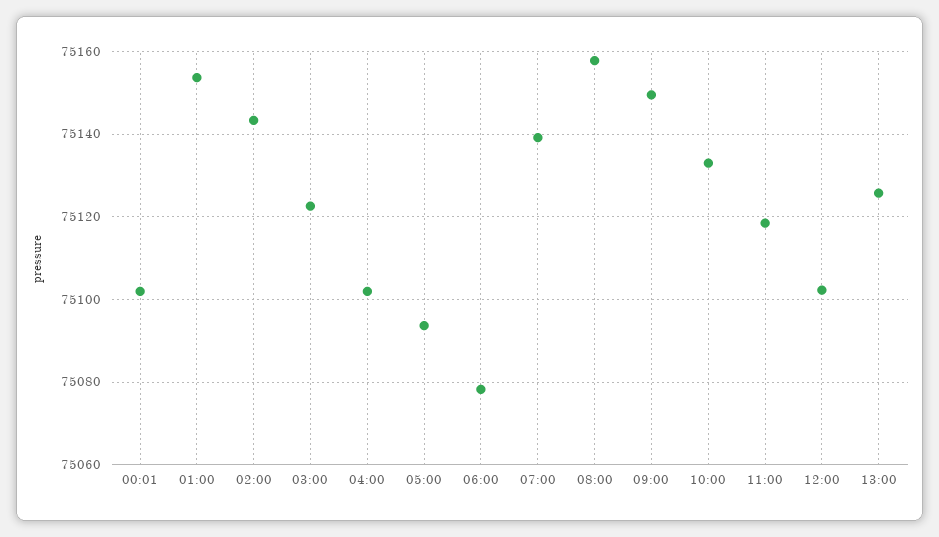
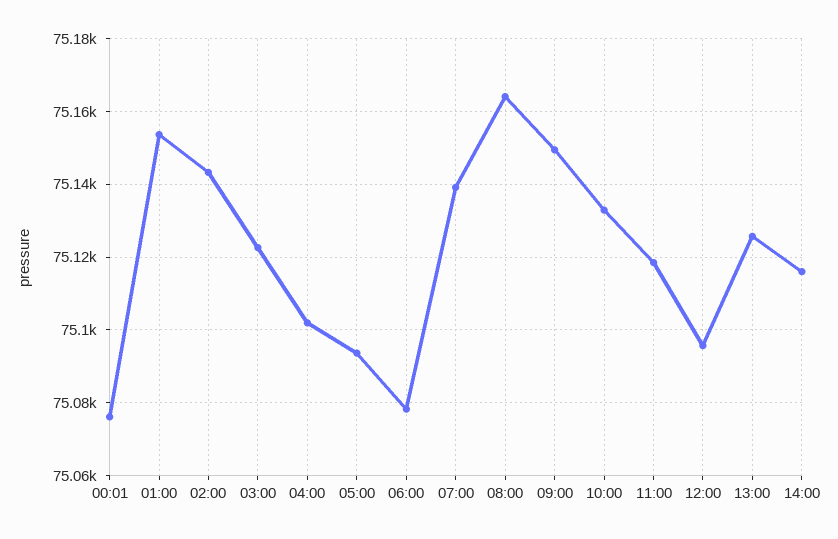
00:01: 75102 -> 75076
08:00: 75158 -> 75164
12:00: 75102 -> 75096
14:00: none -> 75116

